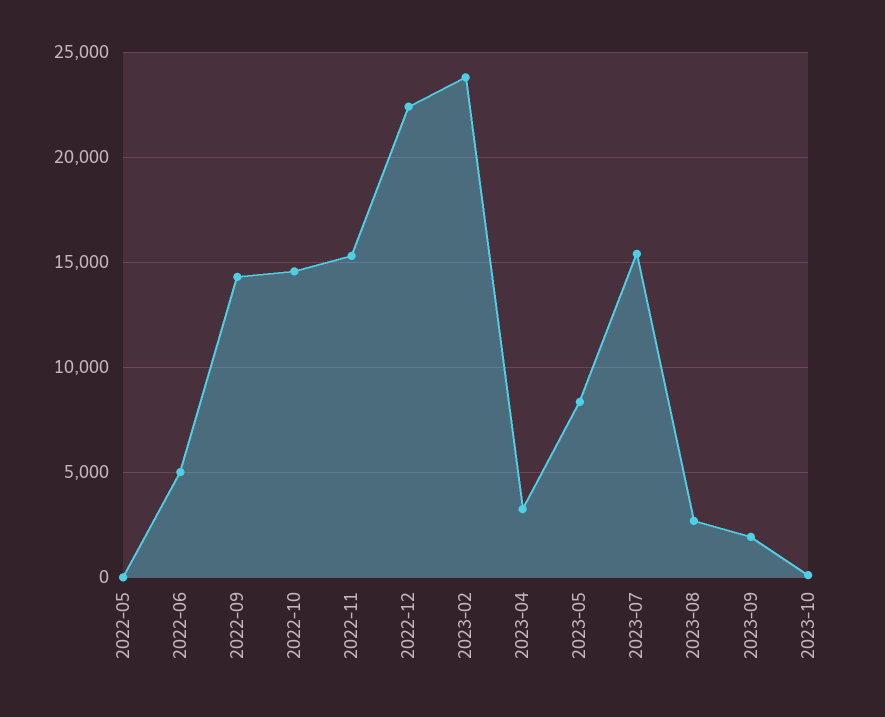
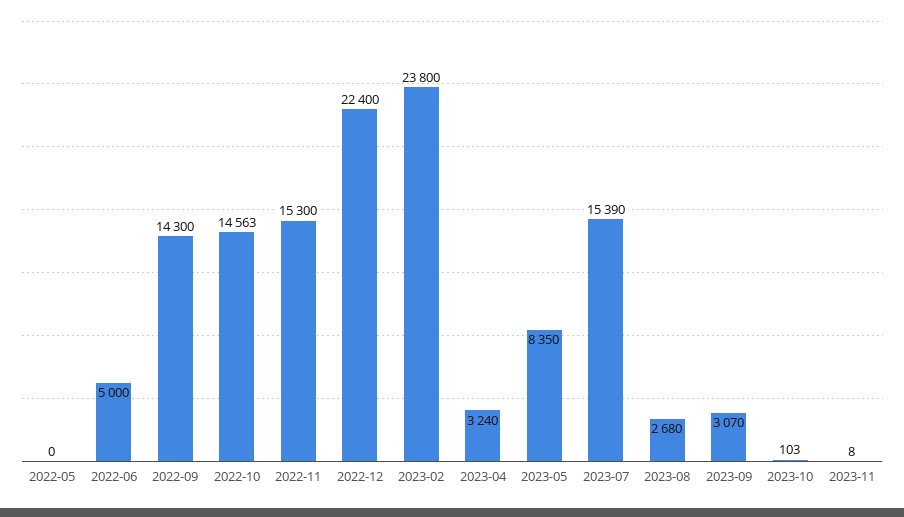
2023-09: 2000 -> 3070
2023-11: none -> 8

